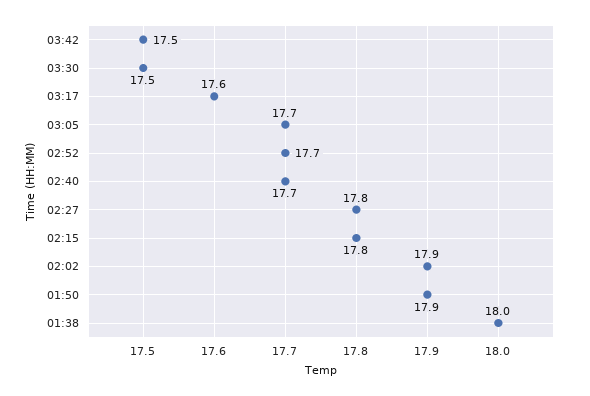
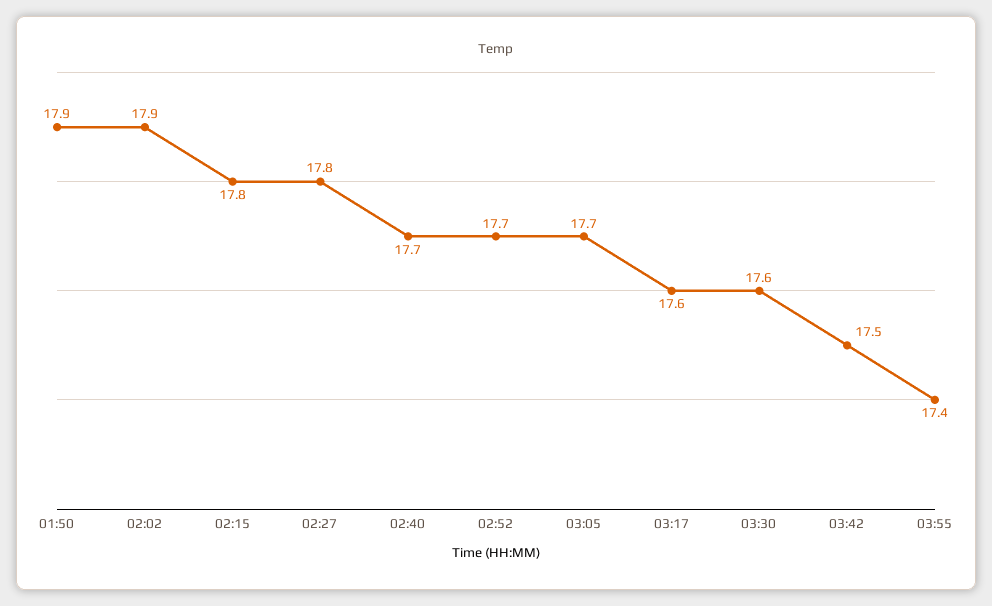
03:30: 17.5 -> 17.6
01:38: 18 -> none
03:55: none -> 17.4

